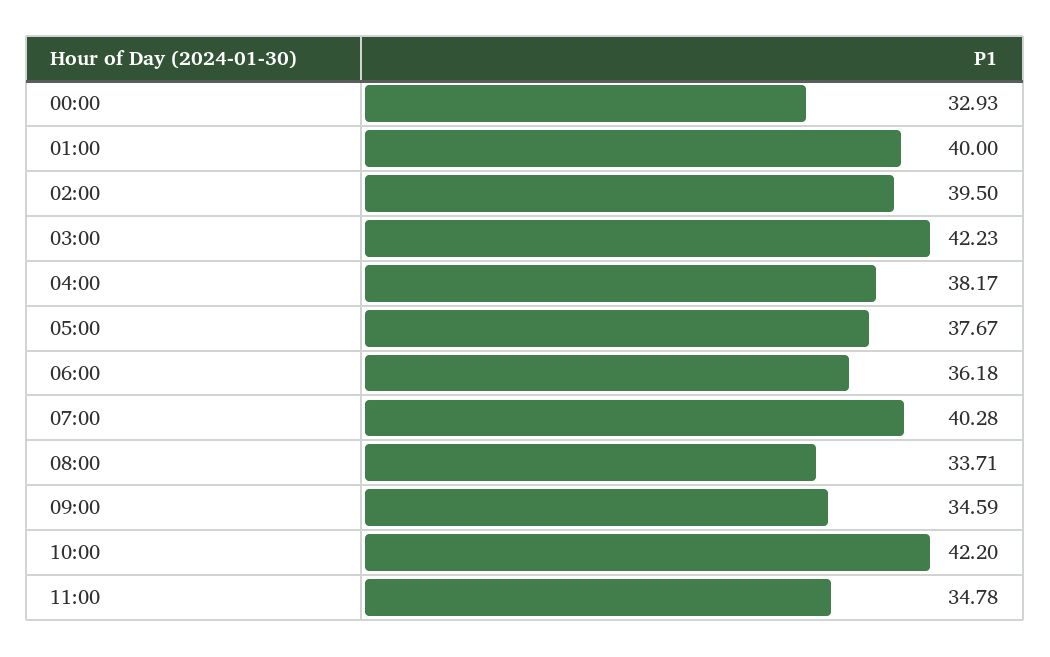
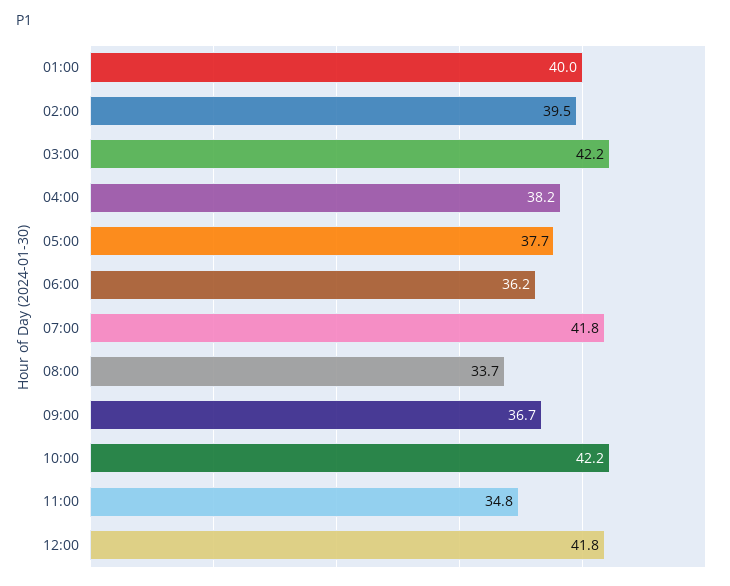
00:00: 32.93 -> none
07:00: 40.28 -> 41.8
09:00: 34.59 -> 36.7
12:00: none -> 41.8

